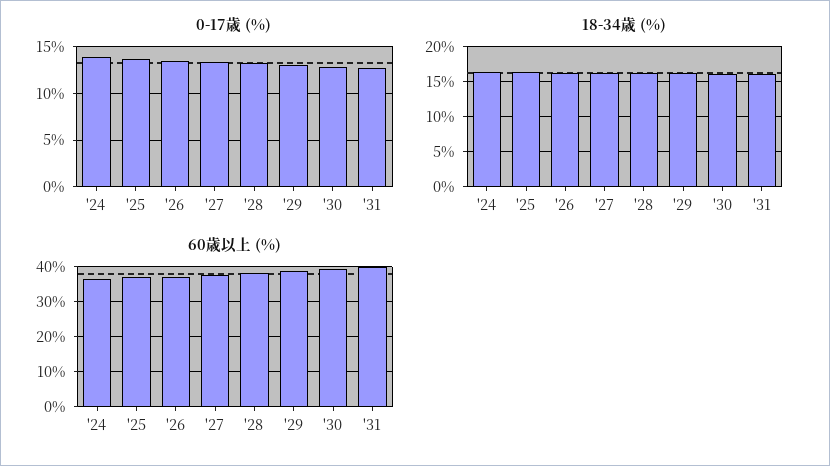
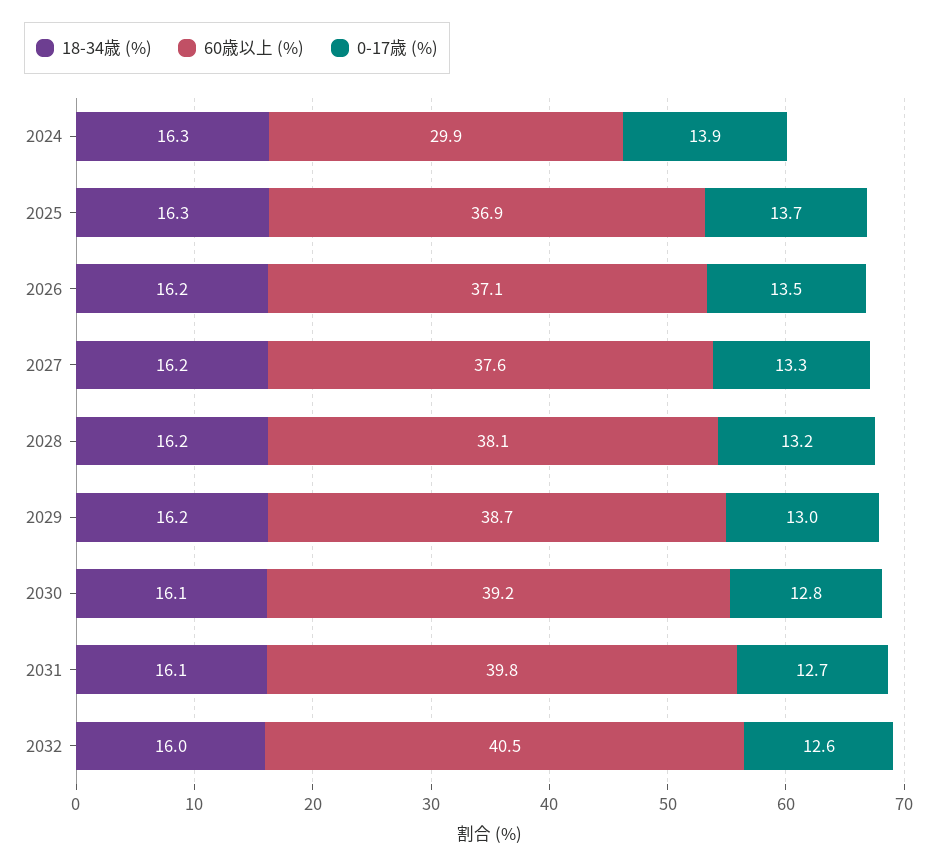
60歳以上 (%), '24: 36 -> 29.9
18-34歳 (%), 2032: none -> 16
60歳以上 (%), 2032: none -> 40.5
0-17歳 (%), 2032: none -> 12.6

